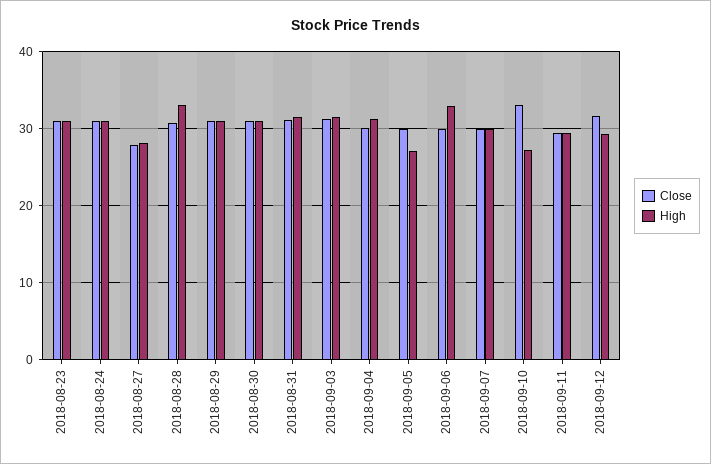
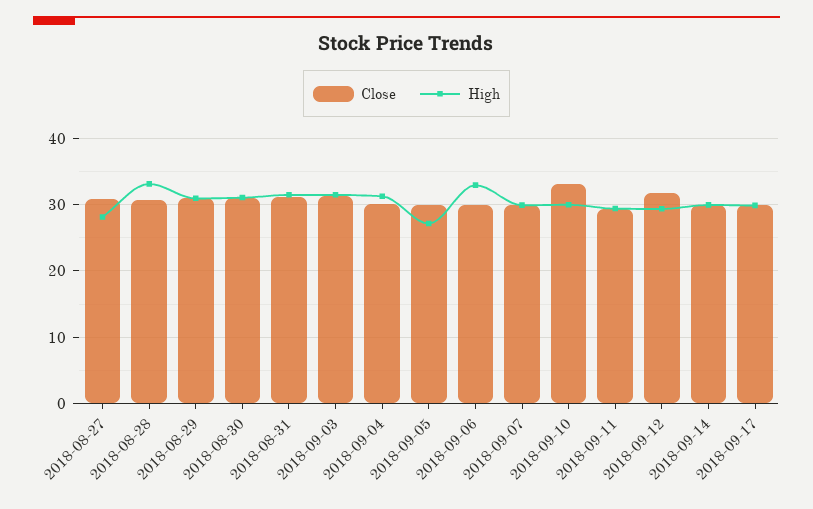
Close, 2018-08-23: 31 -> none
High, 2018-08-23: 31 -> none
Close, 2018-08-24: 31 -> none
High, 2018-08-24: 31 -> none
Close, 2018-08-27: 28 -> 31
High, 2018-09-10: 27 -> 30
Close, 2018-09-14: none -> 30
High, 2018-09-14: none -> 30
Close, 2018-09-17: none -> 30
High, 2018-09-17: none -> 30

